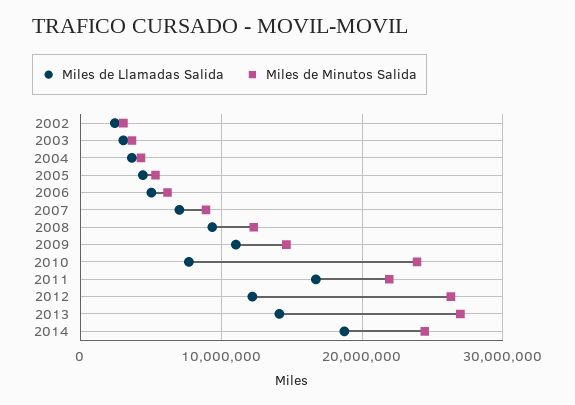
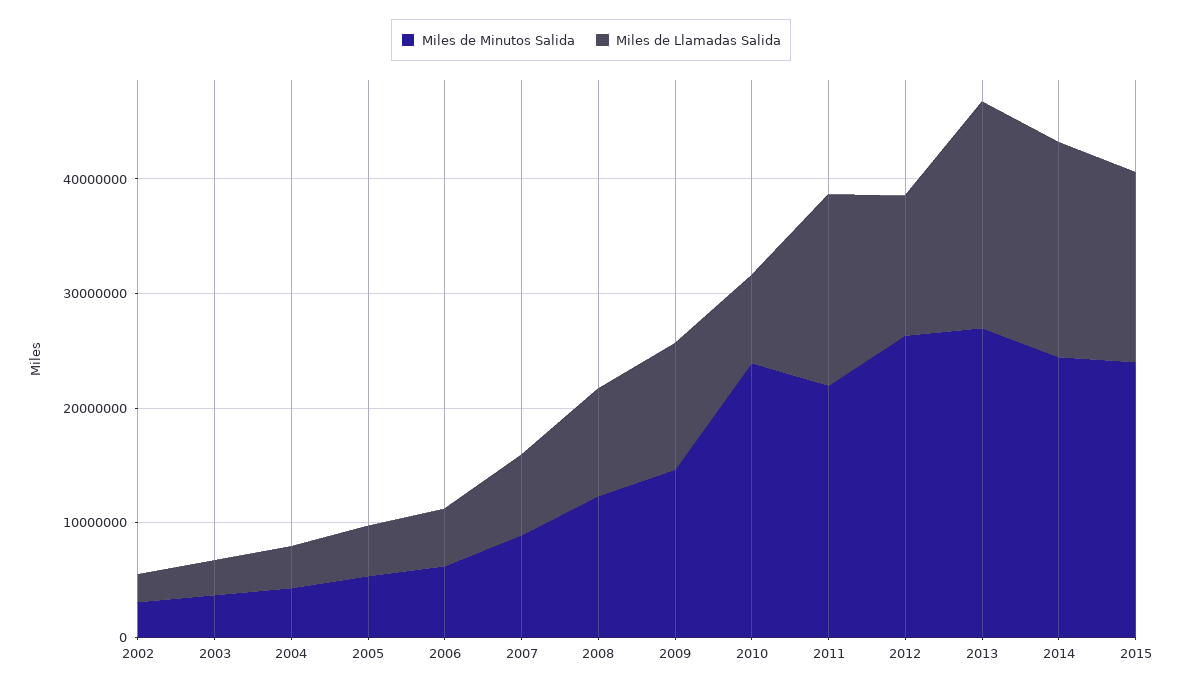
Miles de Llamadas Salida, 2013: 14000000 -> 20000000
Miles de Minutos Salida, 2015: none -> 24000000
Miles de Llamadas Salida, 2015: none -> 16000000

